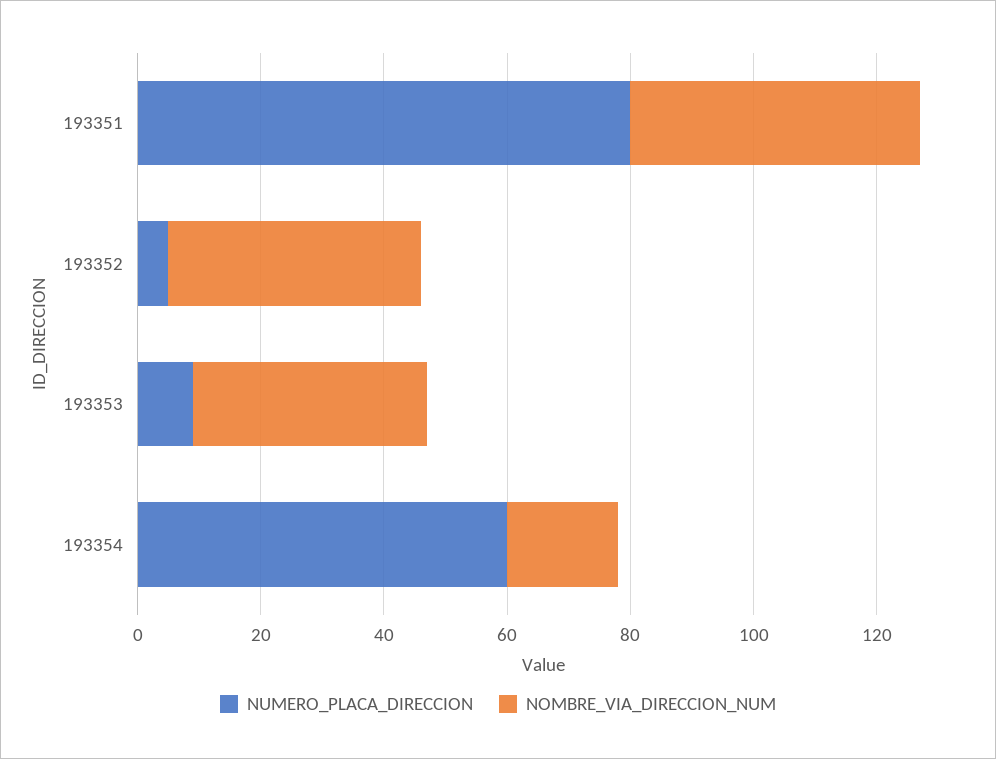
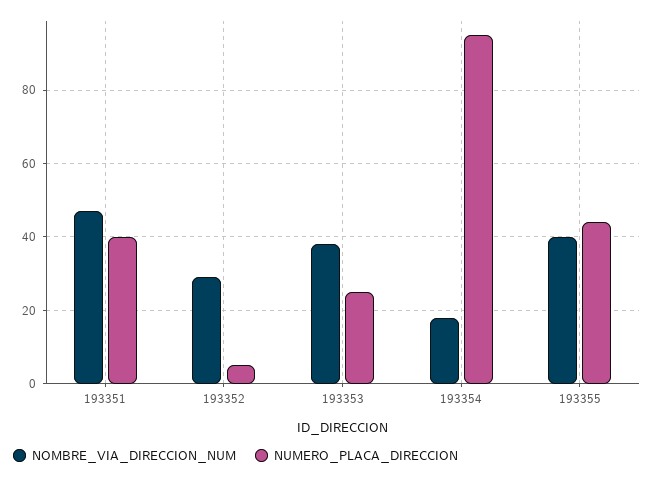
NUMERO_PLACA_DIRECCION, 193351: 80 -> 40
NOMBRE_VIA_DIRECCION_NUM, 193352: 40 -> 30
NUMERO_PLACA_DIRECCION, 193353: 10 -> 25
NUMERO_PLACA_DIRECCION, 193354: 60 -> 95
NOMBRE_VIA_DIRECCION_NUM, 193355: none -> 40
NUMERO_PLACA_DIRECCION, 193355: none -> 45

